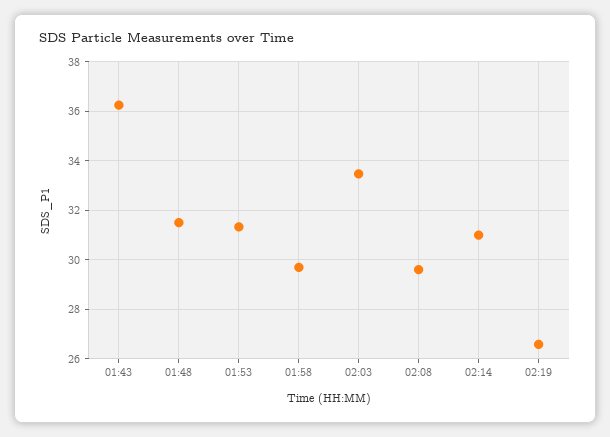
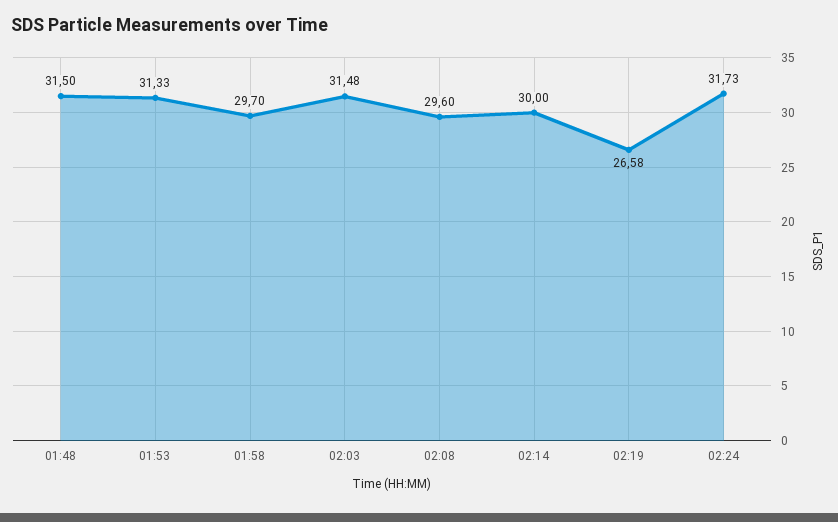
01:43: 36.25 -> none
02:03: 33.5 -> 31.48
02:14: 31 -> 30
02:24: none -> 31.73

